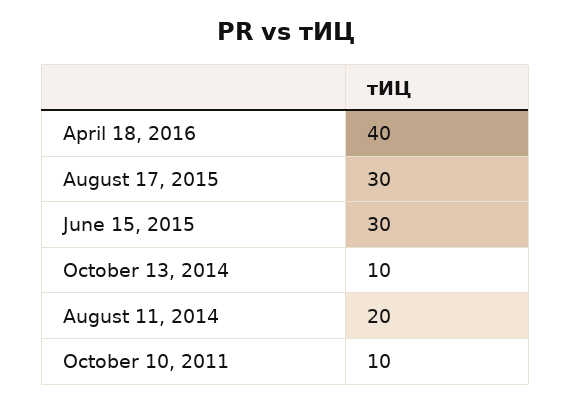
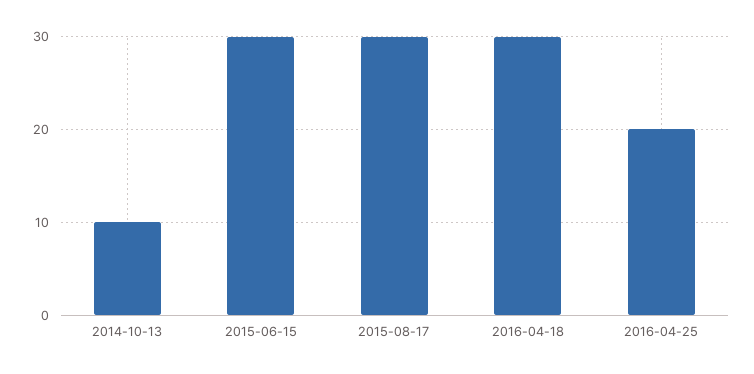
April 18, 2016: 40 -> 30
August 11, 2014: 20 -> none
October 10, 2011: 10 -> none
2016-04-25: none -> 20

